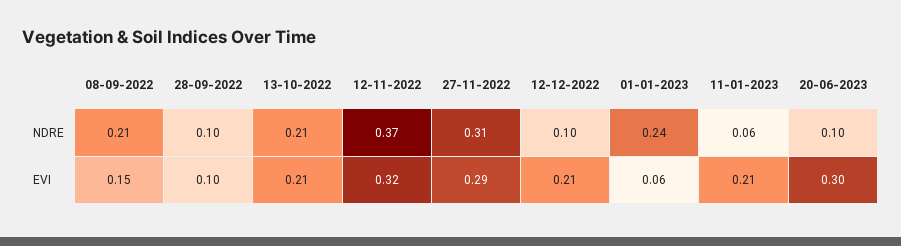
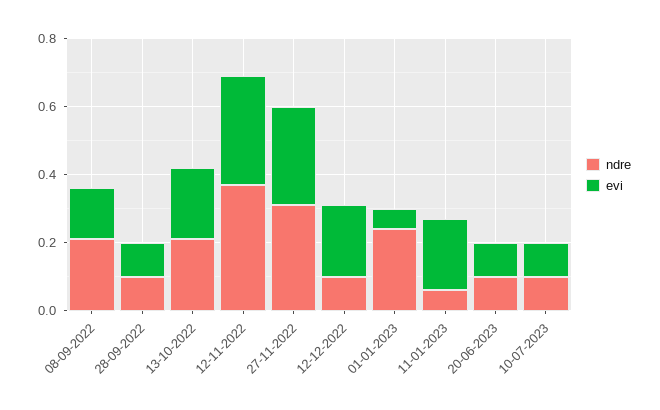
EVI, 20-06-2023: 0.3 -> 0.1
NDRE, 10-07-2023: none -> 0.1
EVI, 10-07-2023: none -> 0.1

